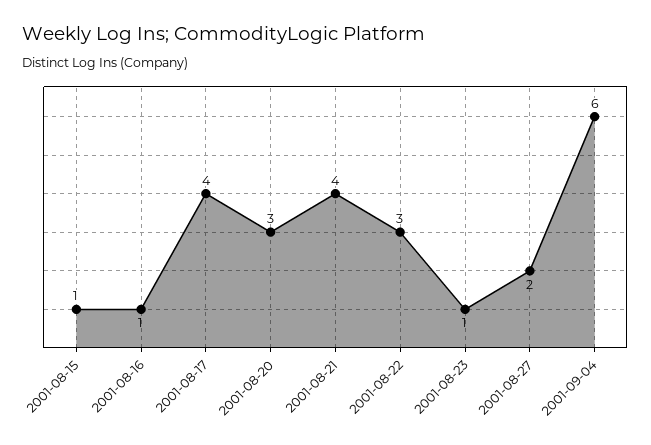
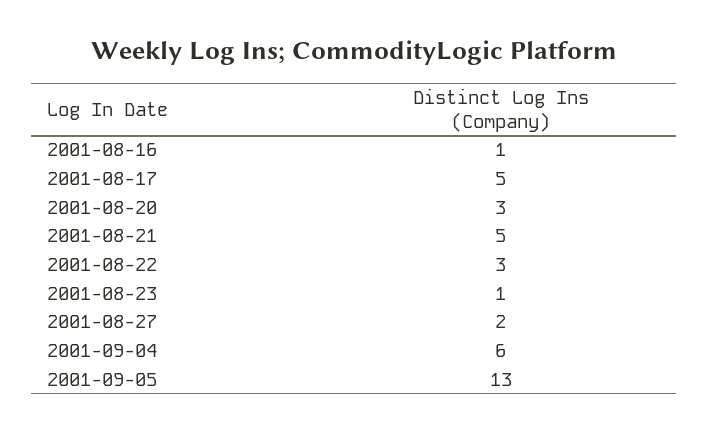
2001-08-15: 1 -> none
2001-08-17: 4 -> 5
2001-08-21: 4 -> 5
2001-09-05: none -> 13

